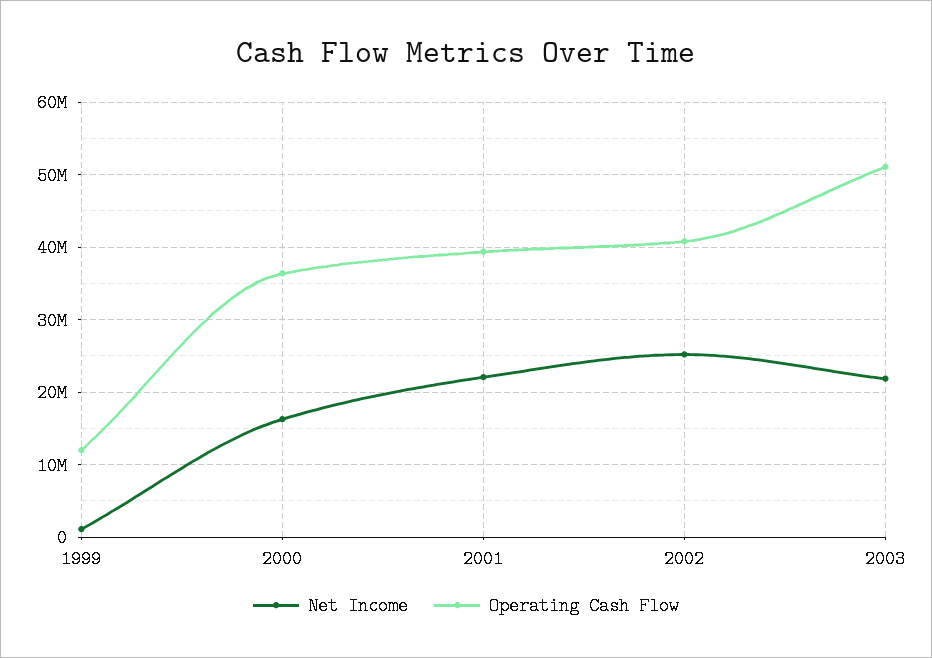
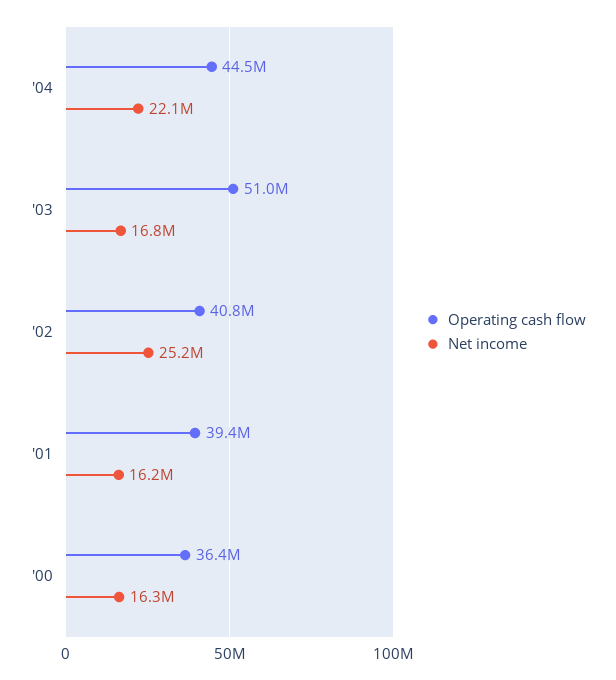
Net Income, 1999: 1000000 -> none
Operating Cash Flow, 1999: 12000000 -> none
Net Income, 2001: 22000000 -> 16200000
Net Income, 2003: 22000000 -> 16800000
Operating Cash Flow, '04: none -> 44500000
Net Income, '04: none -> 22100000

